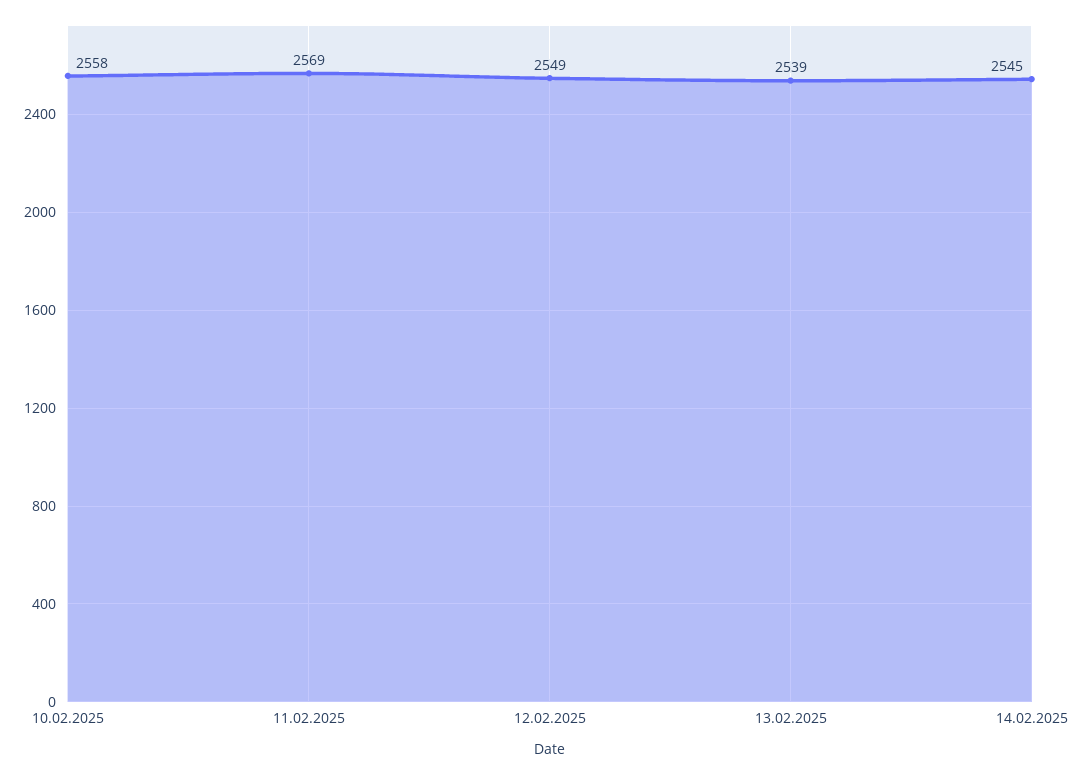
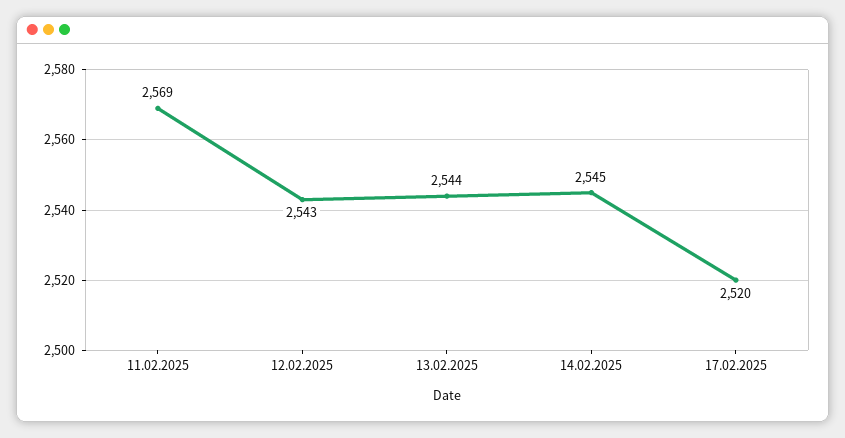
10.02.2025: 2558 -> none
12.02.2025: 2549 -> 2543
13.02.2025: 2539 -> 2544
17.02.2025: none -> 2520

